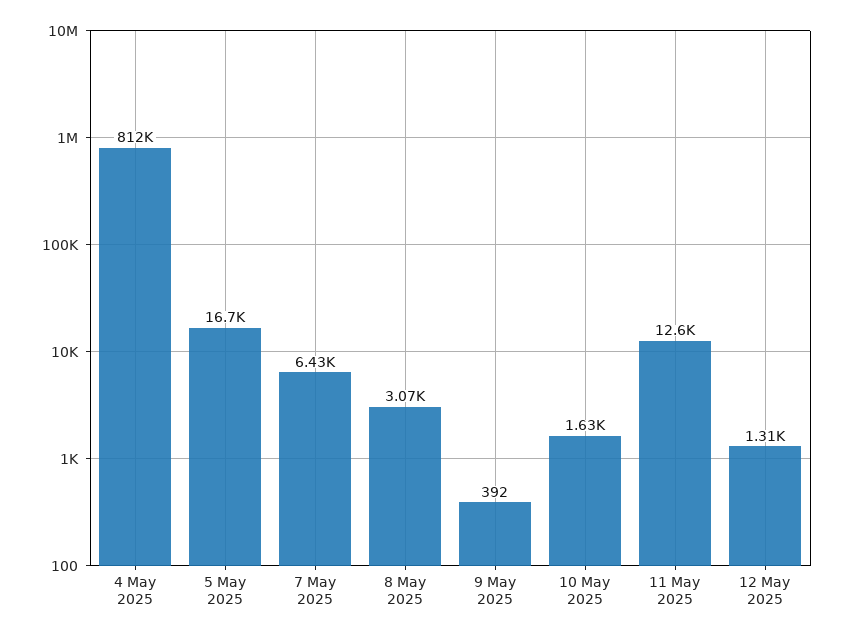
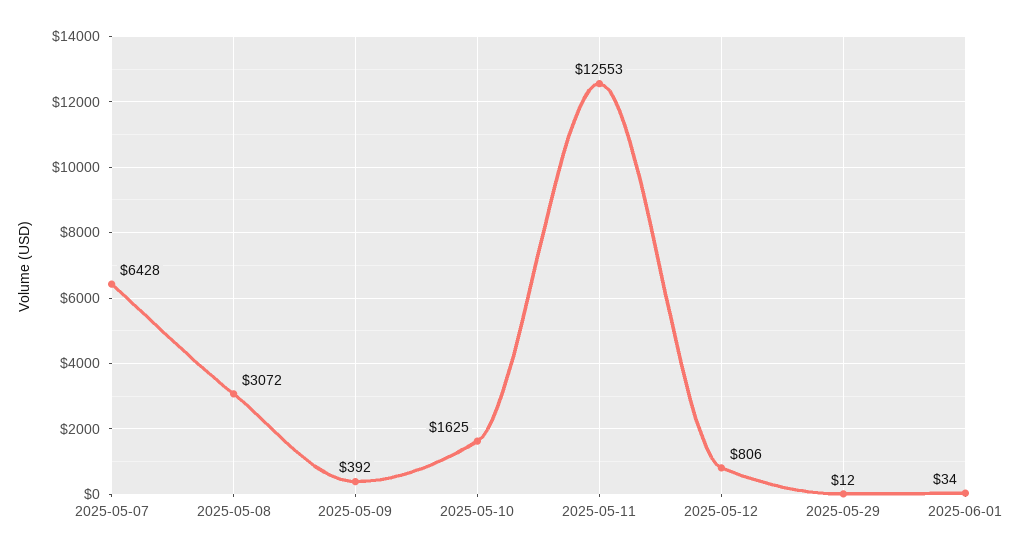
4 May 2025: 812000 -> none
5 May 2025: 16700 -> none
12 May 2025: 1310 -> 806
2025-05-29: none -> 12
2025-06-01: none -> 34

